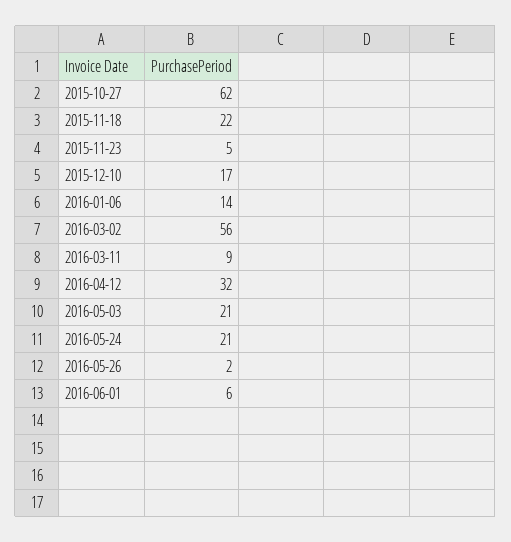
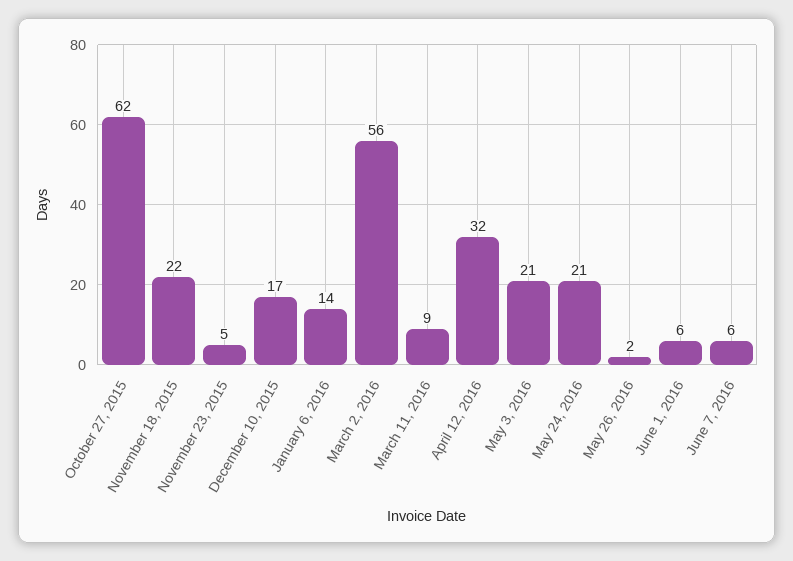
June 7, 2016: none -> 6

